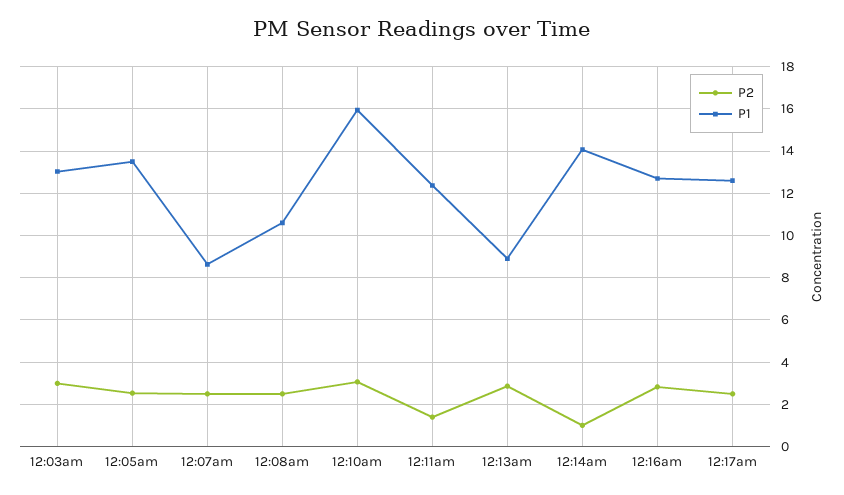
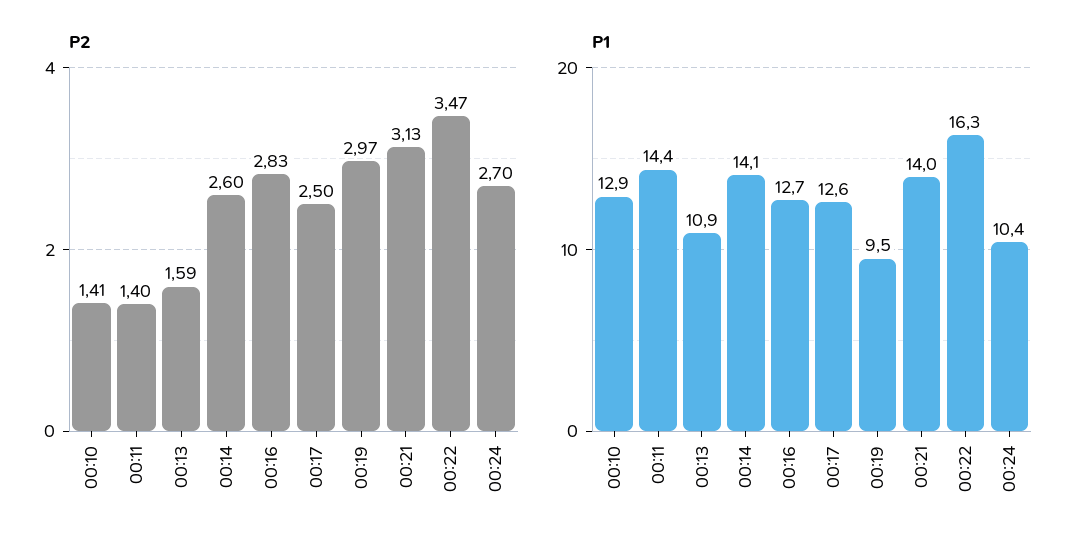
P2, 12:03am: 3 -> none
P1, 12:03am: 13 -> none
P2, 12:05am: 2.5 -> none
P1, 12:05am: 13.5 -> none
P2, 12:07am: 2.5 -> none
P1, 12:07am: 8.5 -> none
P2, 12:08am: 2.5 -> none
P1, 12:08am: 10.5 -> none
P2, 12:10am: 3 -> 1.41
P1, 12:10am: 16 -> 12.9
P1, 12:11am: 12.5 -> 14.4
P2, 12:13am: 3 -> 1.59
P1, 12:13am: 9 -> 10.9
P2, 12:14am: 1 -> 2.6
P2, 00:19: none -> 2.97
P2, 00:21: none -> 3.13
P2, 00:22: none -> 3.47
P2, 00:24: none -> 2.7
P1, 00:19: none -> 9.5
P1, 00:21: none -> 14
P1, 00:22: none -> 16.3
P1, 00:24: none -> 10.4

